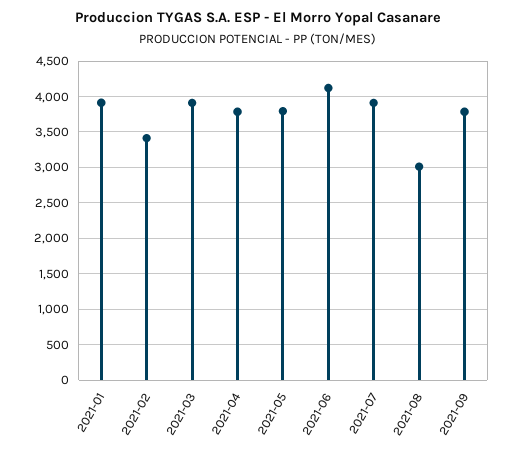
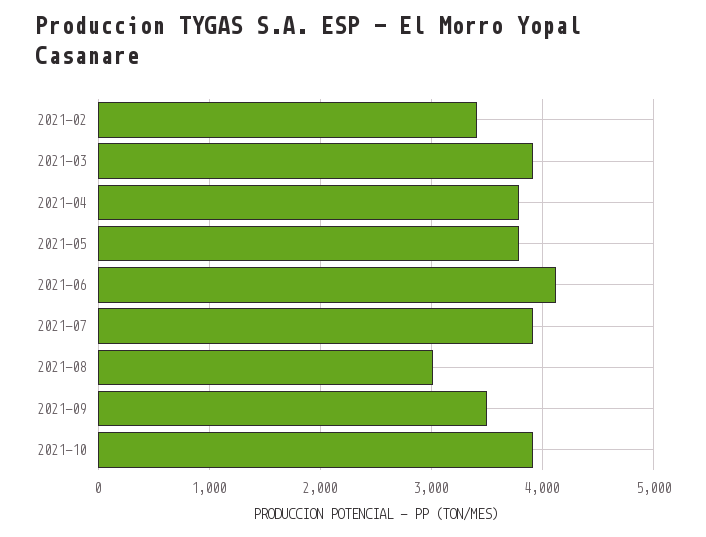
2021-01: 3900 -> none
2021-09: 3800 -> 3500
2021-10: none -> 3900

